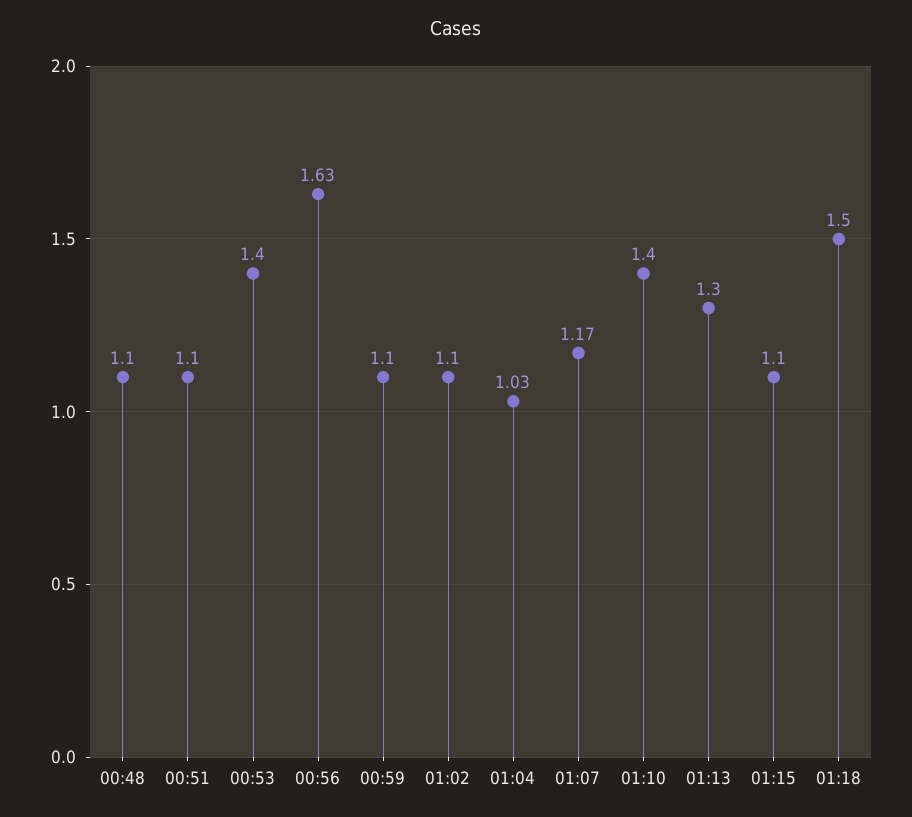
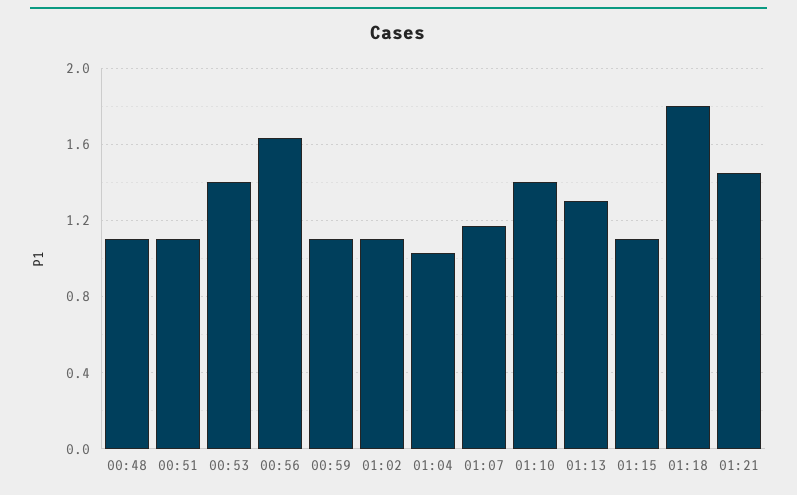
01:18: 1.5 -> 1.8
01:21: none -> 1.45

